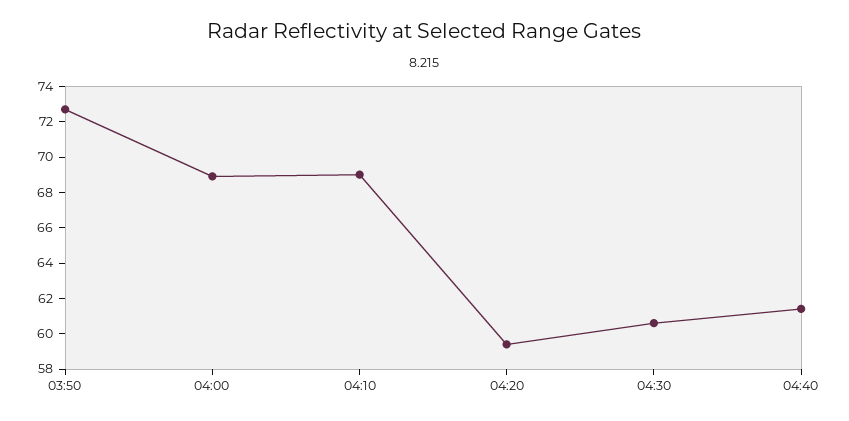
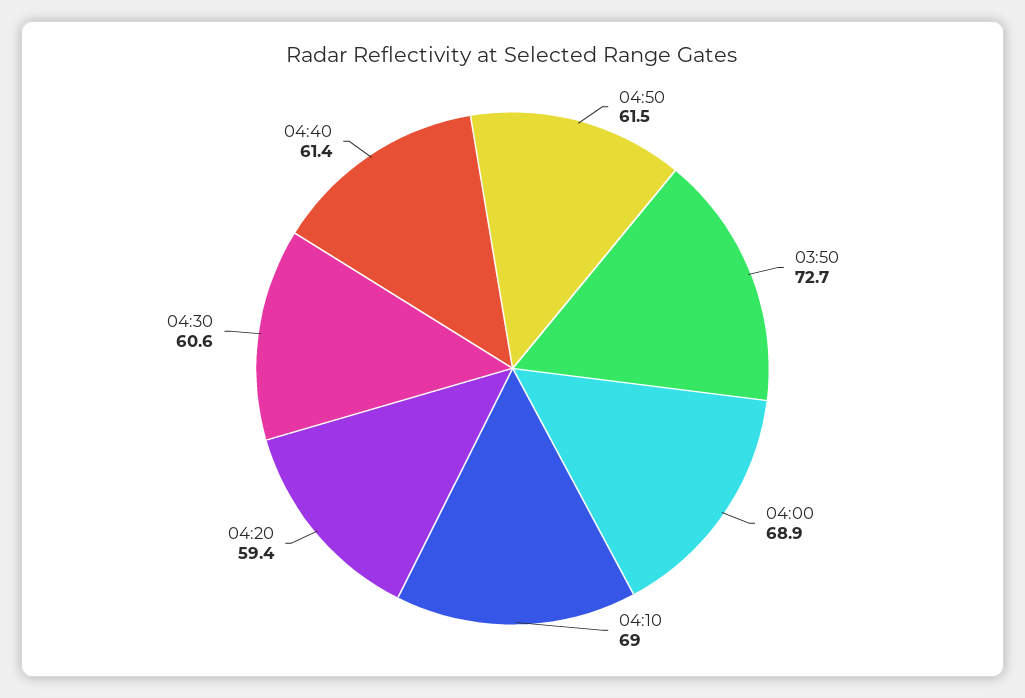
04:50: none -> 61.5

